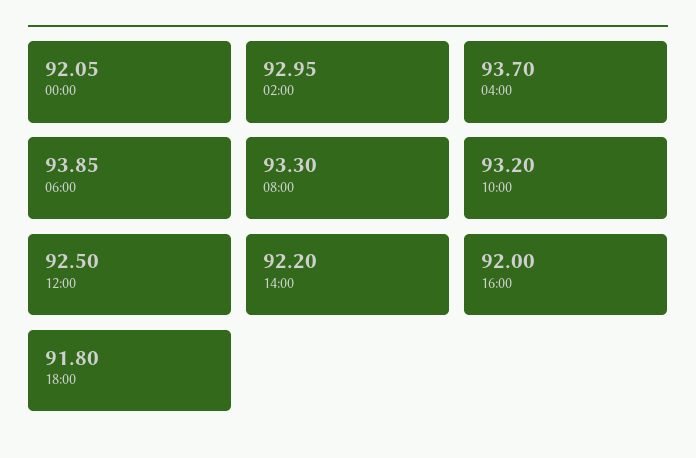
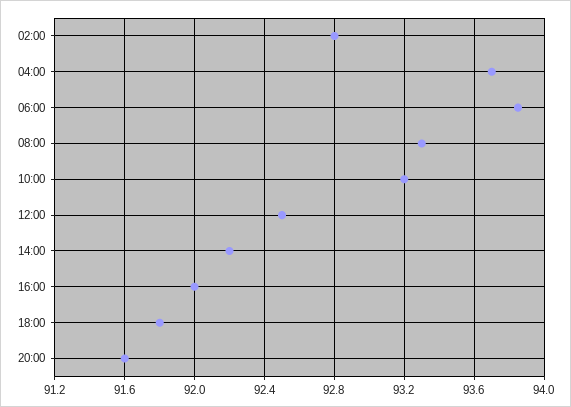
00:00: 92.05 -> none
02:00: 92.95 -> 92.8
20:00: none -> 91.6

